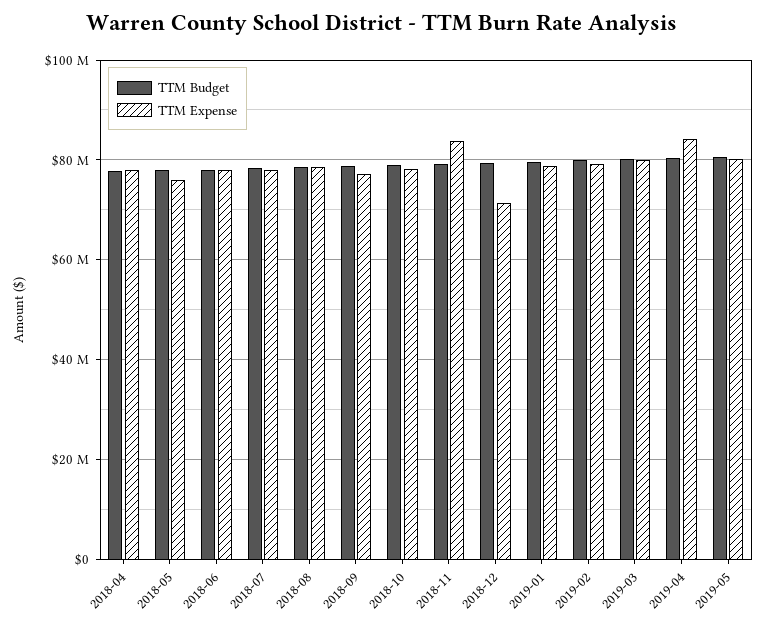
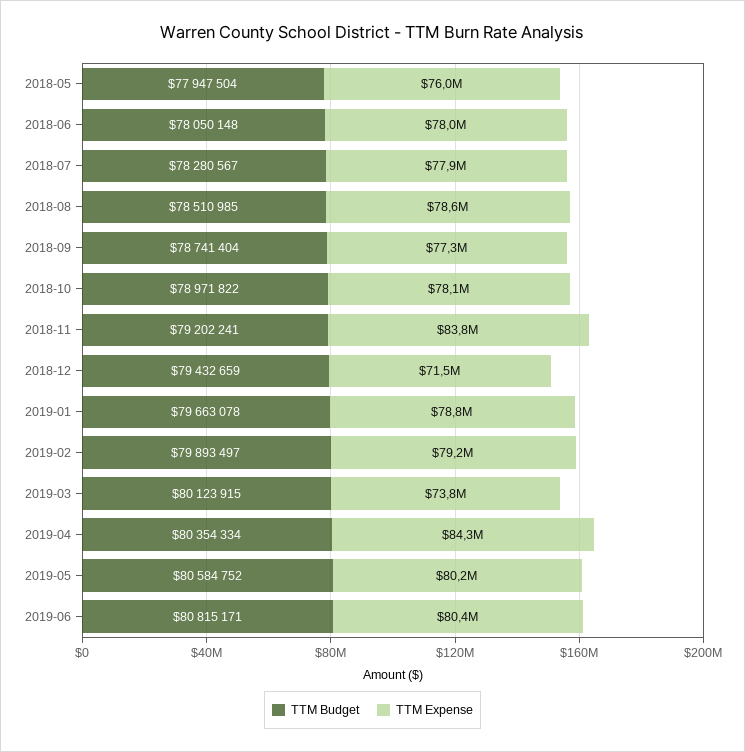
TTM Budget, 2018-04: 78000000 -> none
TTM Expense, 2018-04: 78000000 -> none
TTM Expense, 2019-03: 80000000 -> 73800000
TTM Budget, 2019-06: none -> 80815171
TTM Expense, 2019-06: none -> 80400000

